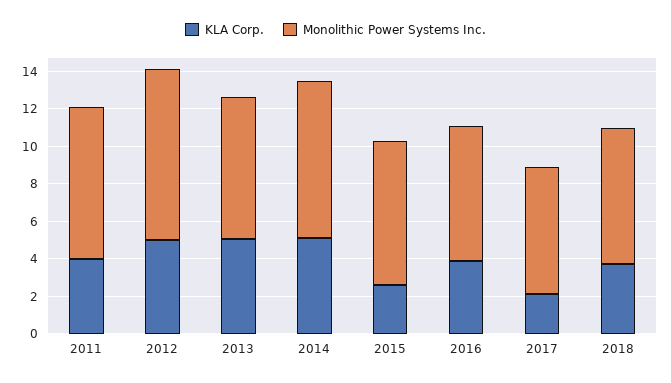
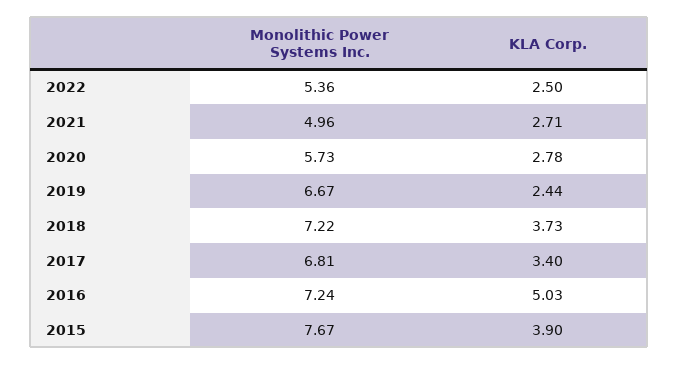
KLA Corp., 2011: 4 -> none
Monolithic Power Systems Inc., 2011: 8 -> none
KLA Corp., 2012: 5 -> none
Monolithic Power Systems Inc., 2012: 9 -> none
KLA Corp., 2013: 5 -> none
Monolithic Power Systems Inc., 2013: 7.5 -> none
KLA Corp., 2014: 5 -> none
Monolithic Power Systems Inc., 2014: 8.5 -> none
KLA Corp., 2015: 2.5 -> 3.9
KLA Corp., 2016: 4 -> 5.03
KLA Corp., 2017: 2 -> 3.4
Monolithic Power Systems Inc., 2022: none -> 5.36
KLA Corp., 2022: none -> 2.5
Monolithic Power Systems Inc., 2021: none -> 4.96
KLA Corp., 2021: none -> 2.71
Monolithic Power Systems Inc., 2020: none -> 5.73
KLA Corp., 2020: none -> 2.78
Monolithic Power Systems Inc., 2019: none -> 6.67
KLA Corp., 2019: none -> 2.44

